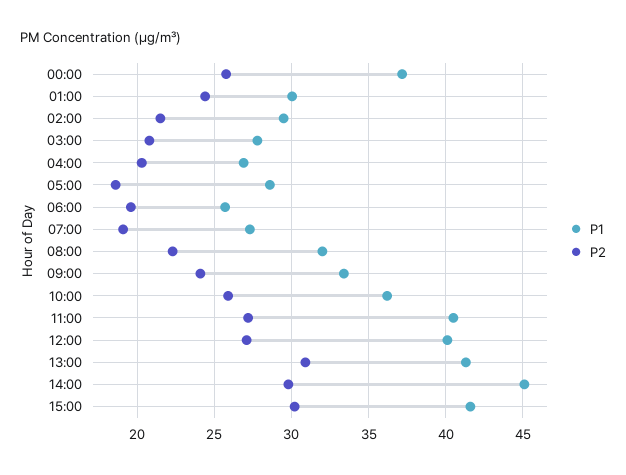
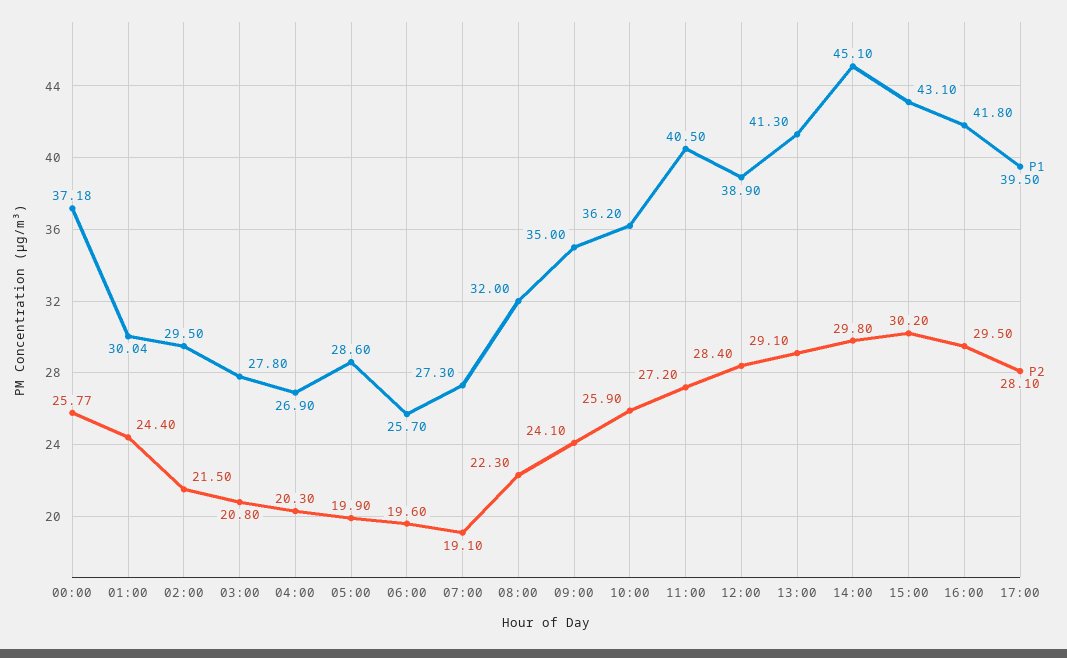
P2, 05:00: 18.5 -> 19.9
P1, 09:00: 33.5 -> 35
P1, 12:00: 40 -> 38.9
P2, 12:00: 27 -> 28.4
P2, 13:00: 31 -> 29.1
P1, 15:00: 41.5 -> 43.1
P1, 16:00: none -> 41.8
P2, 16:00: none -> 29.5
P1, 17:00: none -> 39.5
P2, 17:00: none -> 28.1

